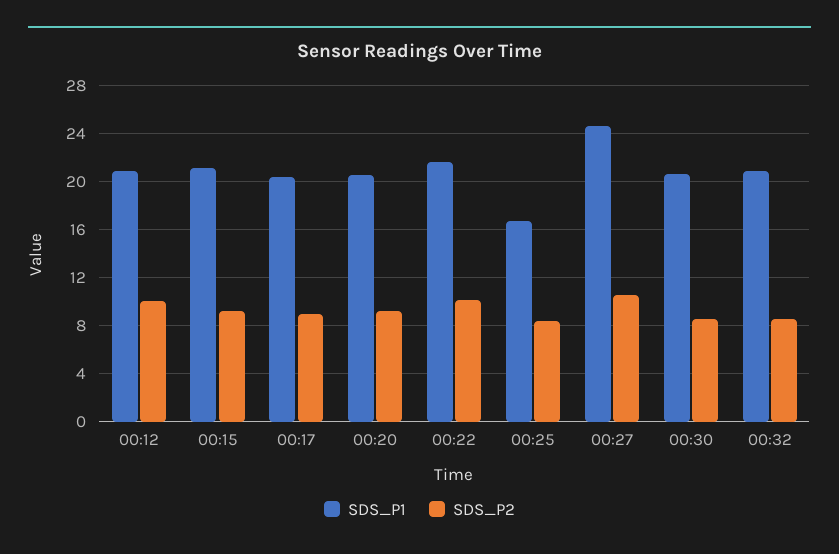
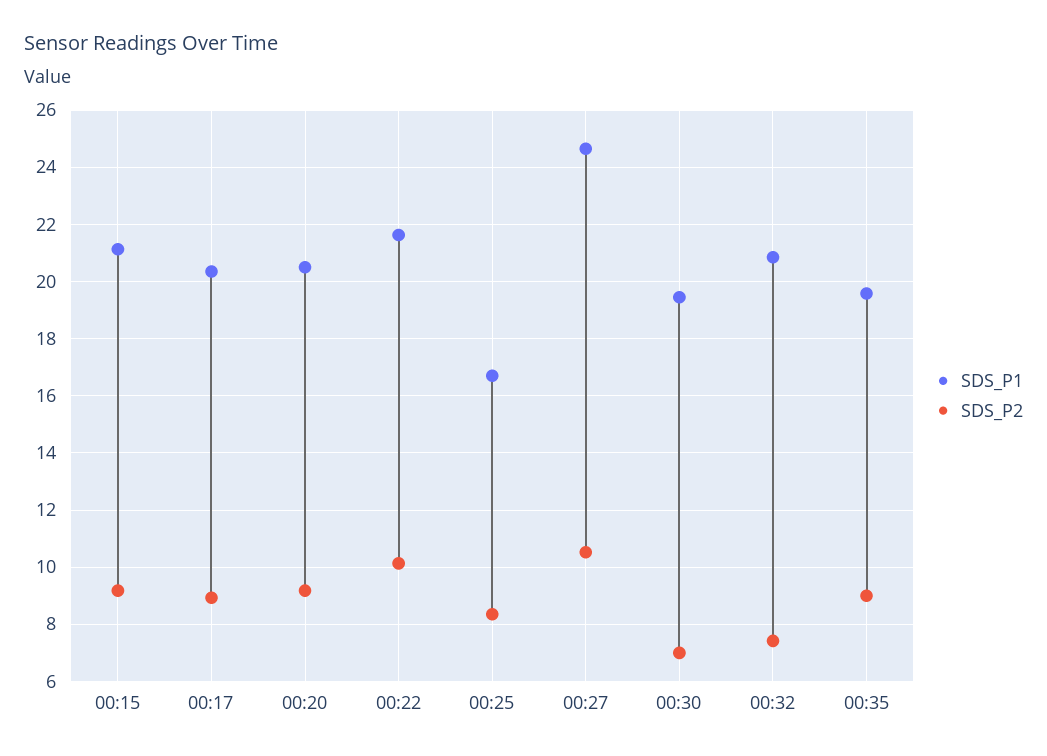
SDS_P1, 00:12: 21 -> none
SDS_P2, 00:12: 10 -> none
SDS_P1, 00:30: 20.5 -> 19.5
SDS_P2, 00:30: 8.5 -> 7
SDS_P2, 00:32: 8.5 -> 7.5
SDS_P1, 00:35: none -> 19.5
SDS_P2, 00:35: none -> 9

